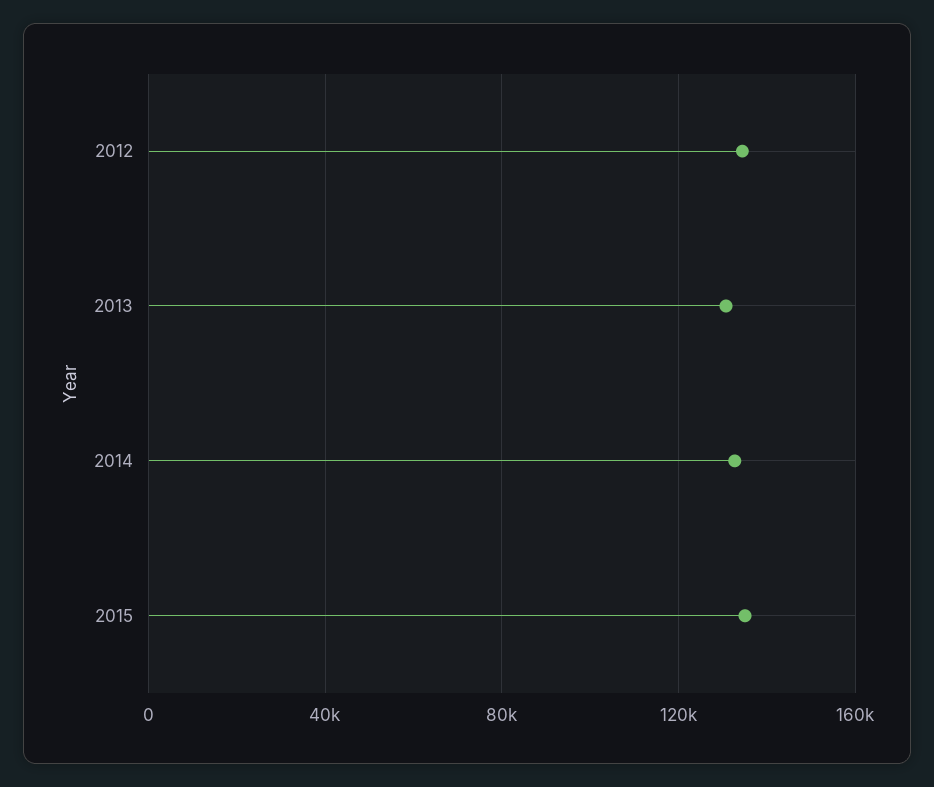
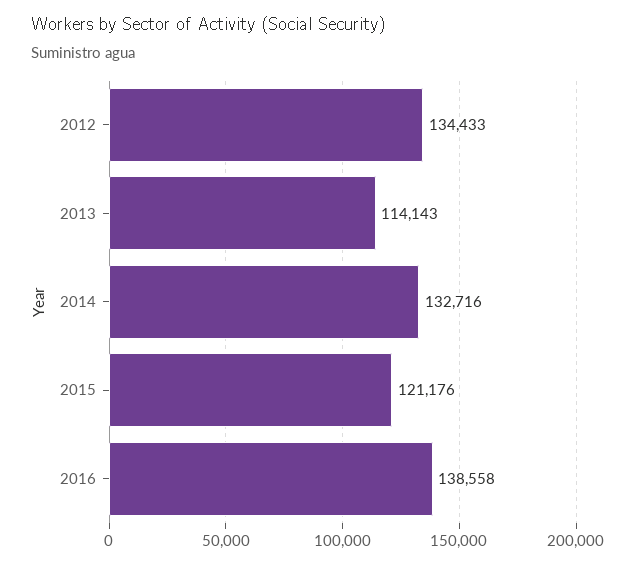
2013: 130000 -> 114143
2015: 135000 -> 121176
2016: none -> 138558

